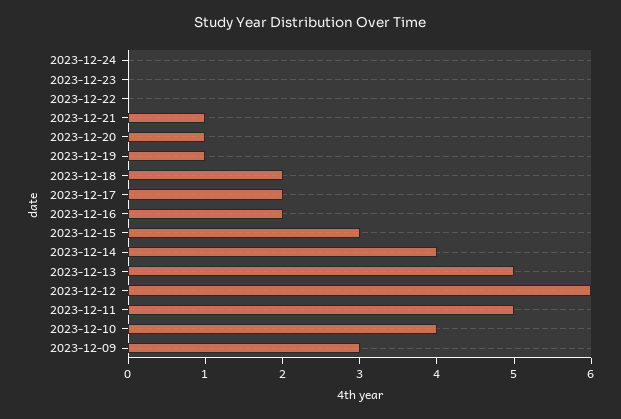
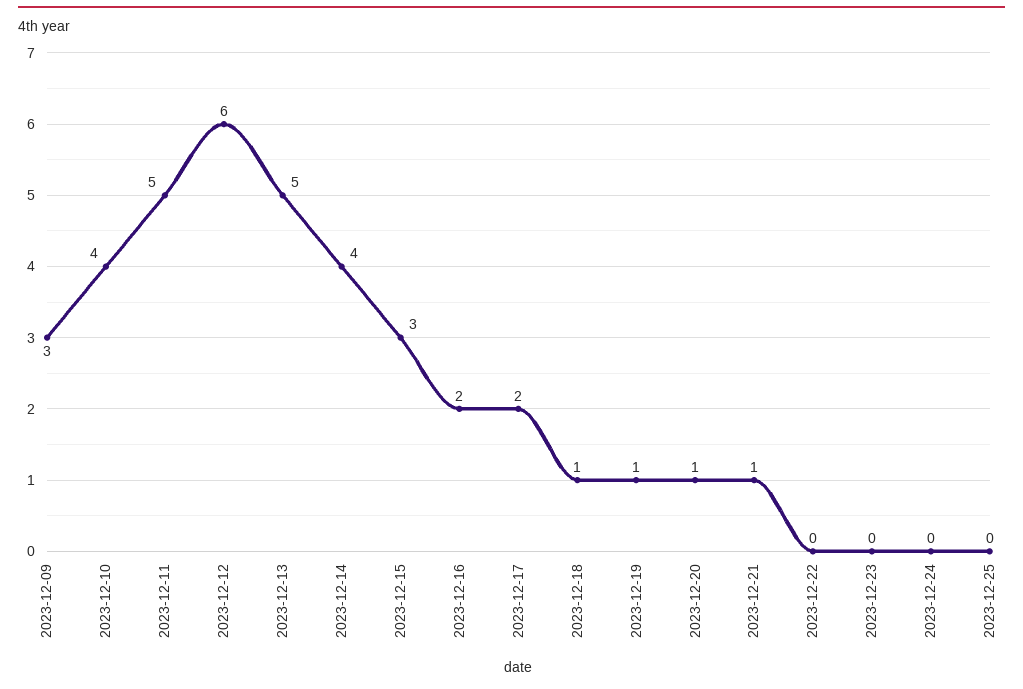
2023-12-18: 2 -> 1
2023-12-25: none -> 0

